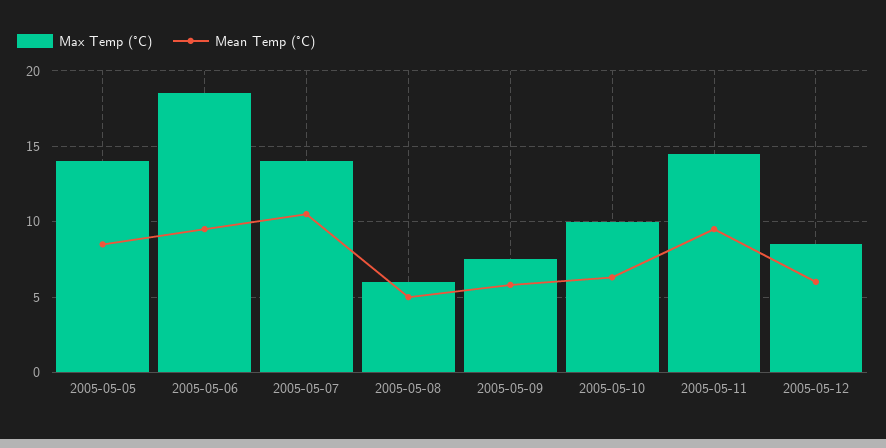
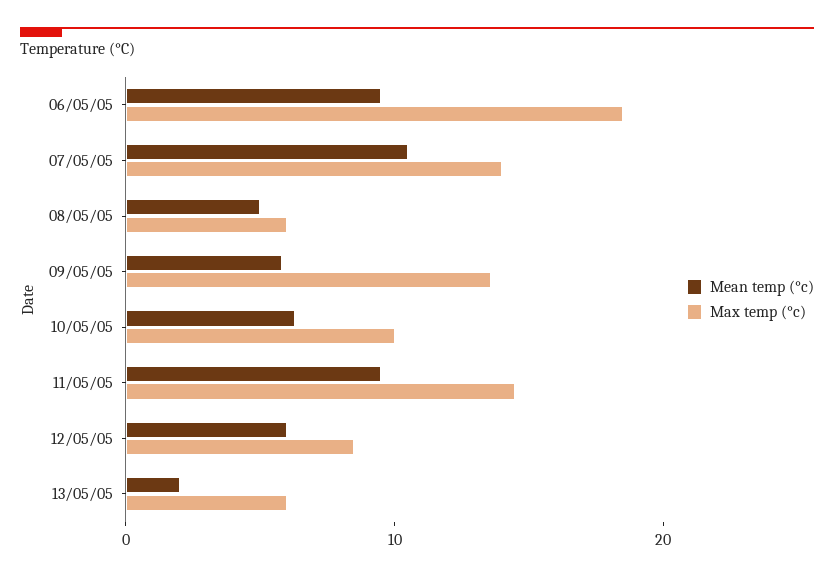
Max Temp (°C), 2005-05-05: 14 -> none
Mean Temp (°C), 2005-05-05: 8.5 -> none
Max Temp (°C), 2005-05-09: 7.5 -> 14
Mean Temp (°C), 13/05/05: none -> 2
Max Temp (°C), 13/05/05: none -> 6

